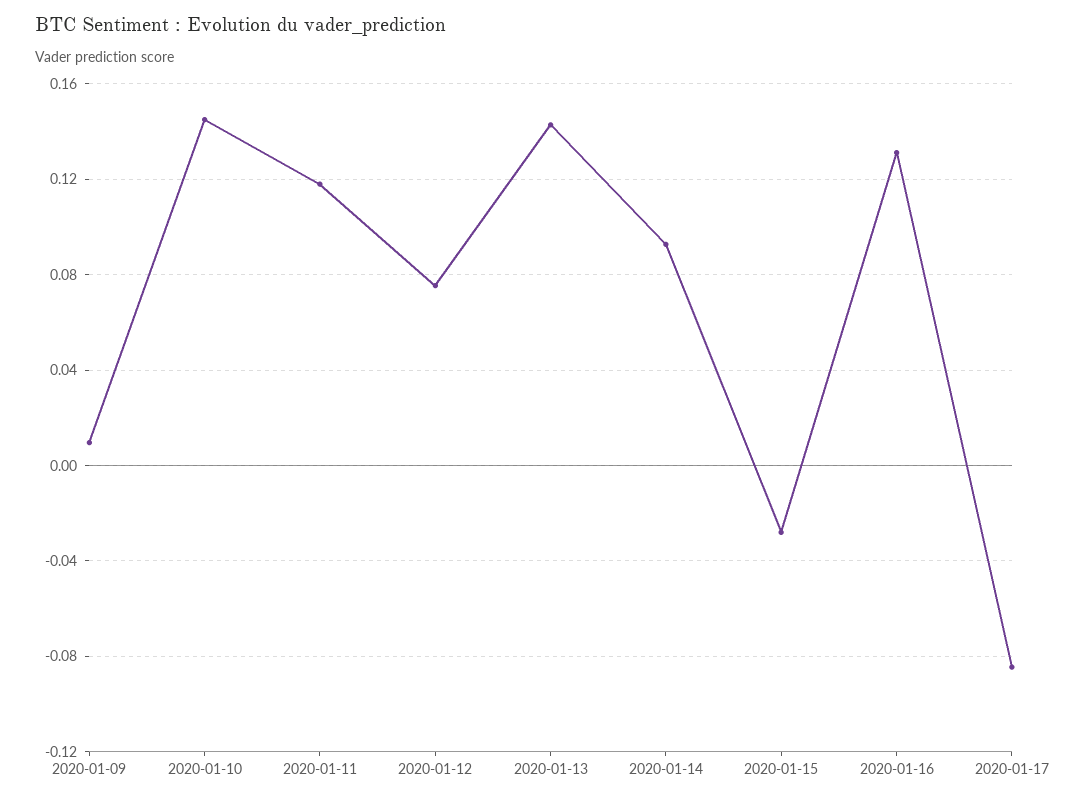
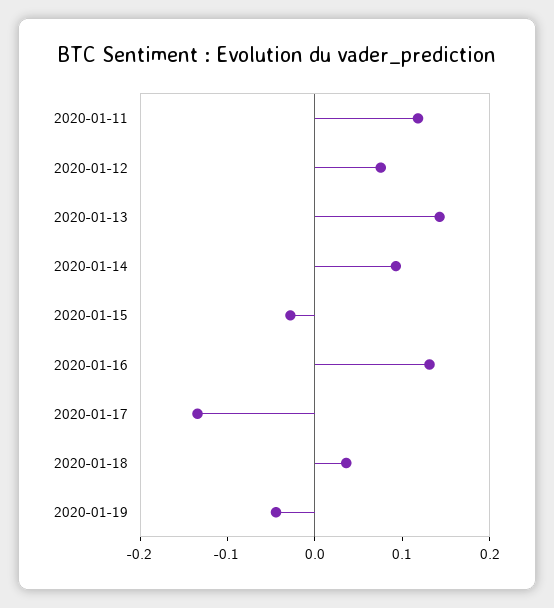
2020-01-09: 0.01 -> none
2020-01-10: 0.145 -> none
2020-01-17: -0.085 -> -0.14
2020-01-18: none -> 0.04
2020-01-19: none -> -0.04

